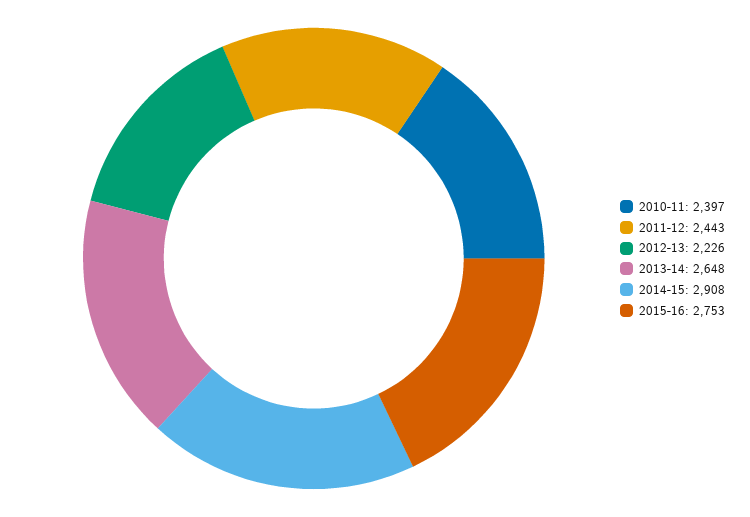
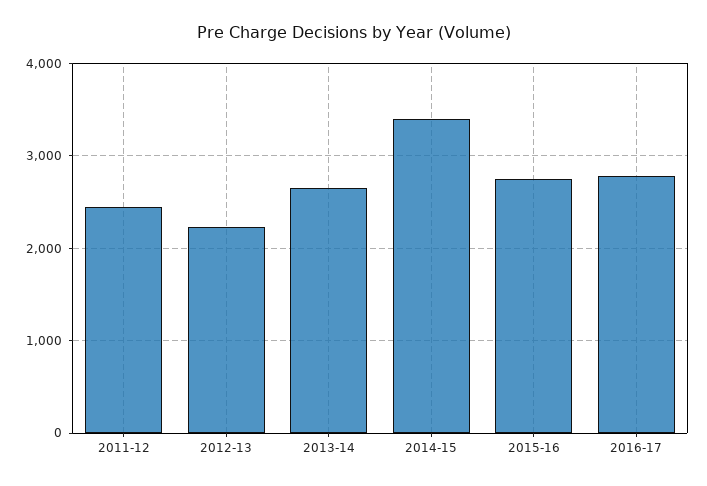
2010-11: 2397 -> none
2014-15: 2908 -> 3400
2016-17: none -> 2800

